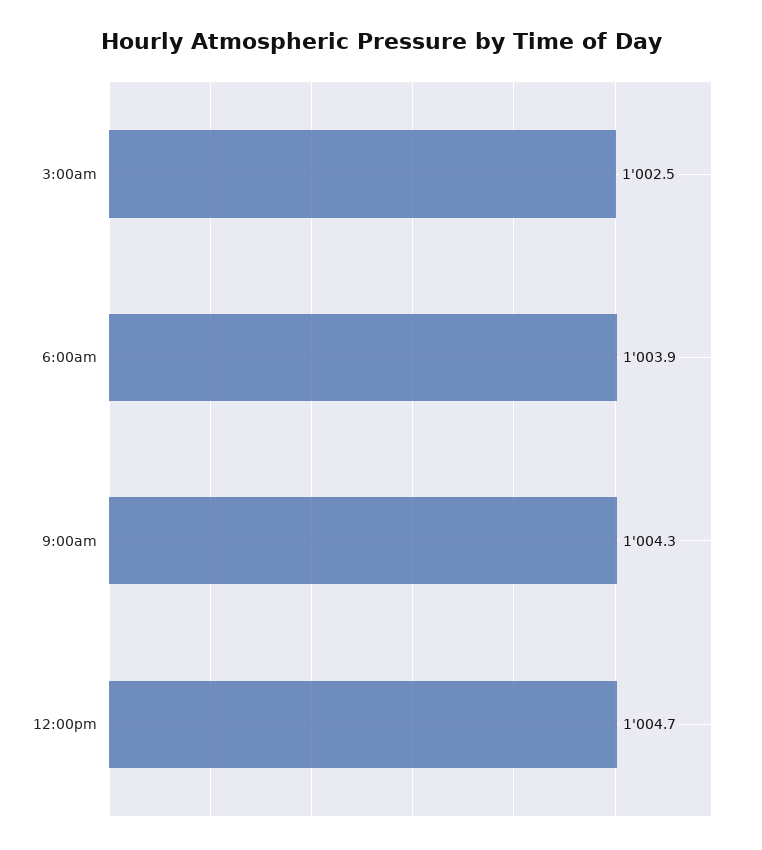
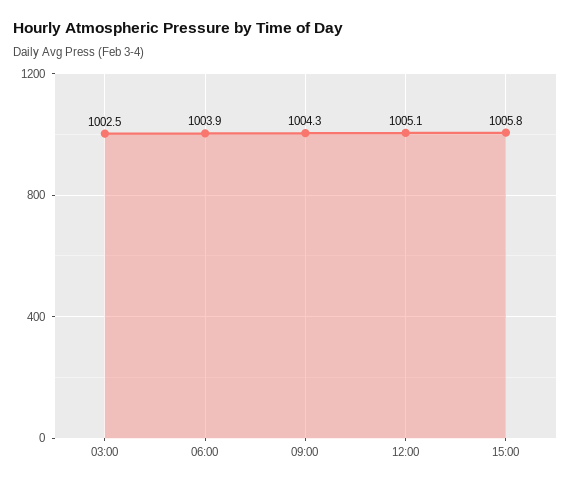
12:00pm: 1004.7 -> 1005.1
15:00: none -> 1005.8

